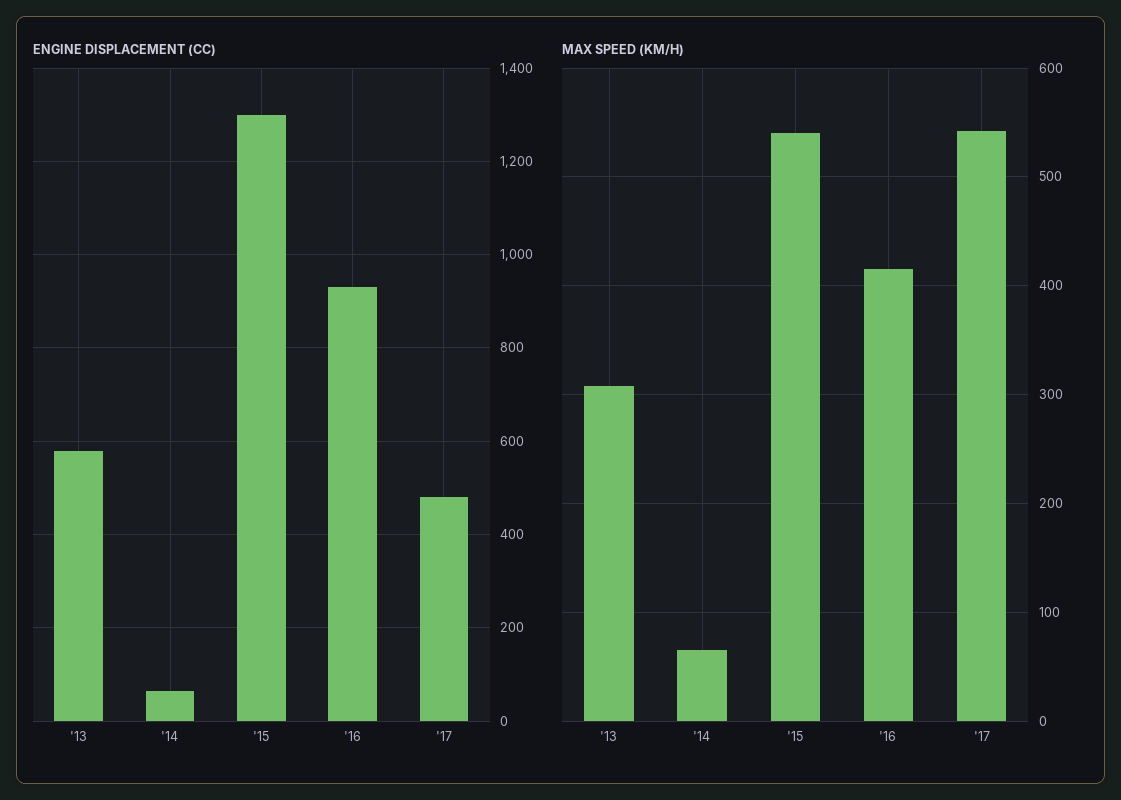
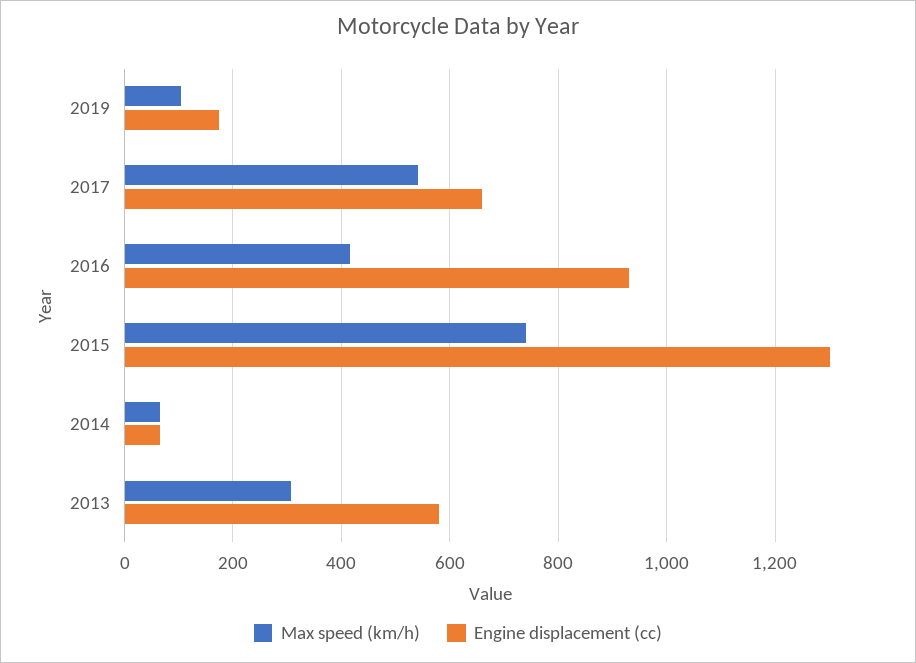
ENGINE DISPLACEMENT (CC), '17: 480 -> 660
MAX SPEED (KM/H), '15: 540 -> 740
MAX SPEED (KM/H), 2019: none -> 100
ENGINE DISPLACEMENT (CC), 2019: none -> 180

